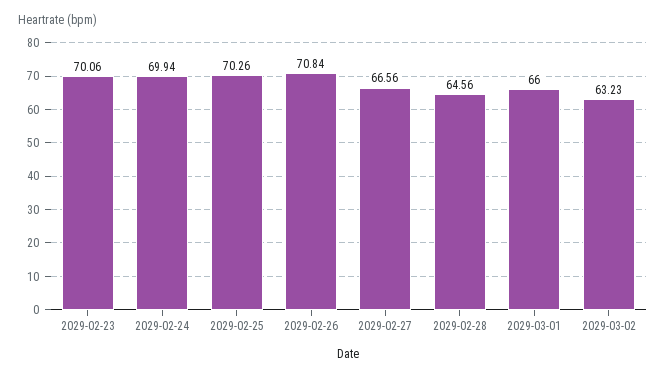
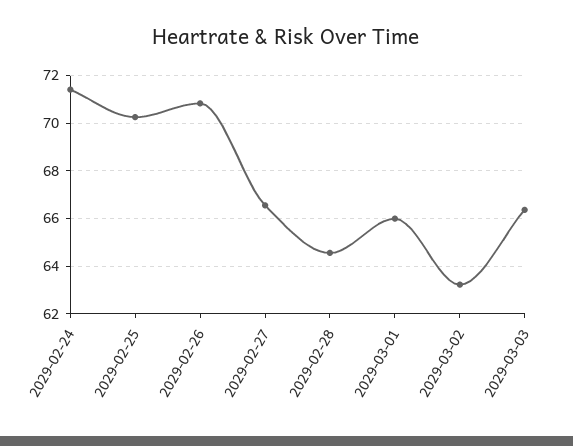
2029-02-23: 70.06 -> none
2029-02-24: 69.94 -> 71.5
2029-03-03: none -> 66.5

